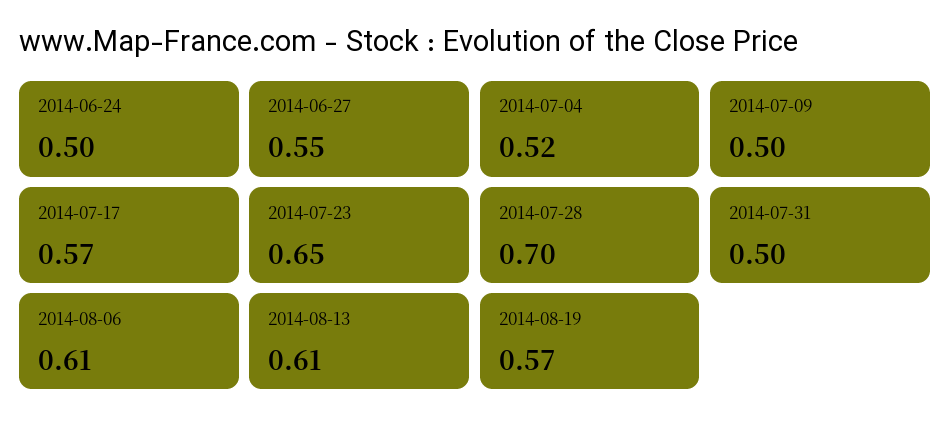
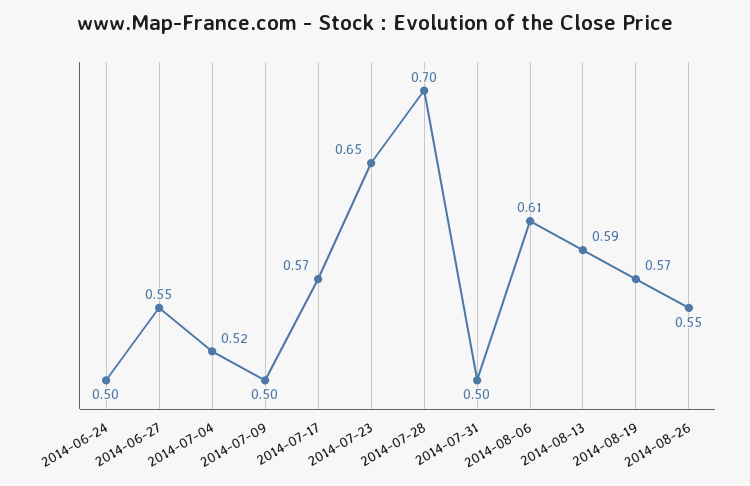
2014-08-13: 0.61 -> 0.59
2014-08-26: none -> 0.55

